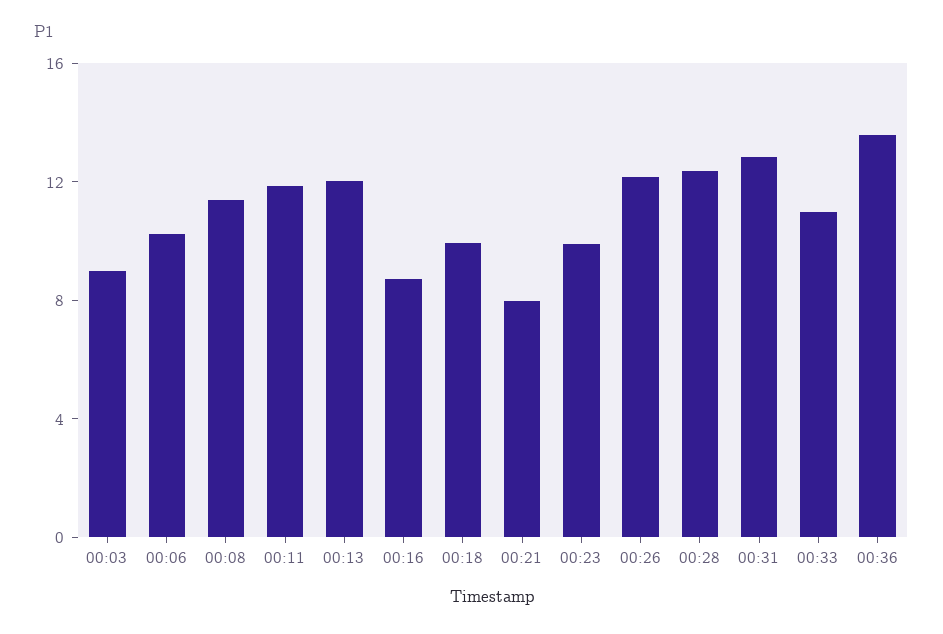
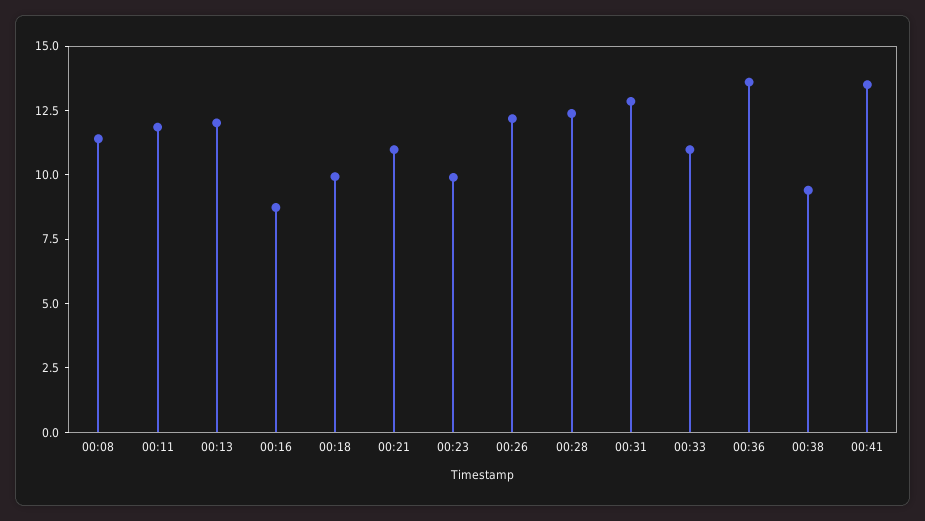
00:03: 9 -> none
00:06: 10 -> none
00:21: 8 -> 11
00:38: none -> 9.5
00:41: none -> 13.5

